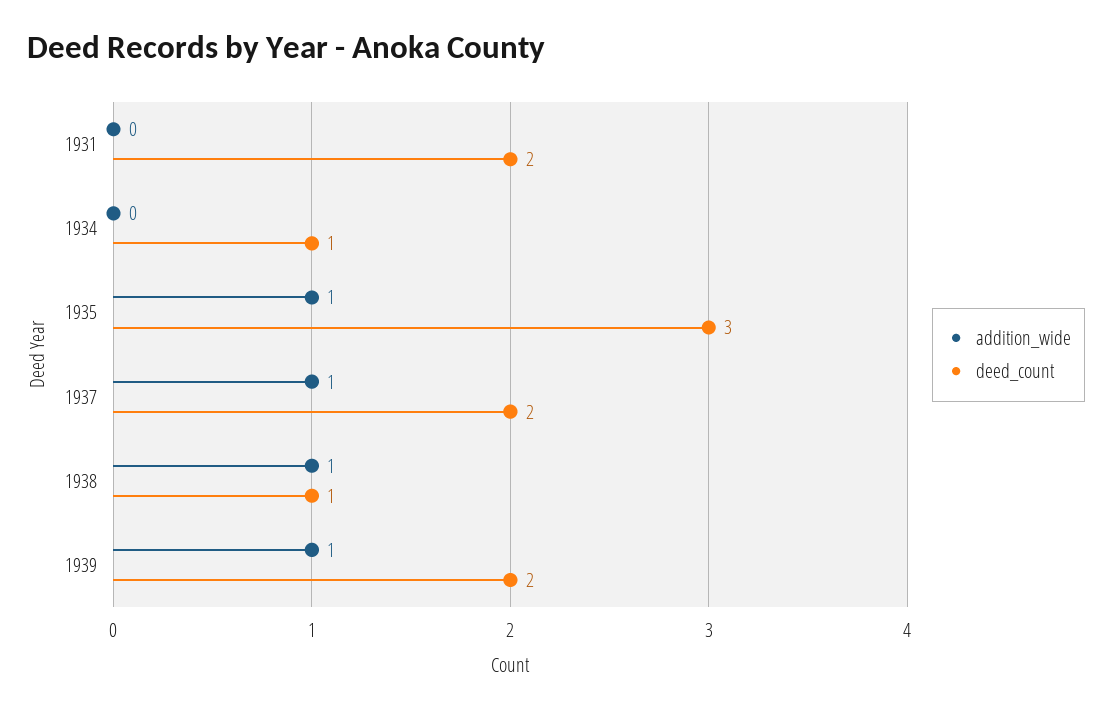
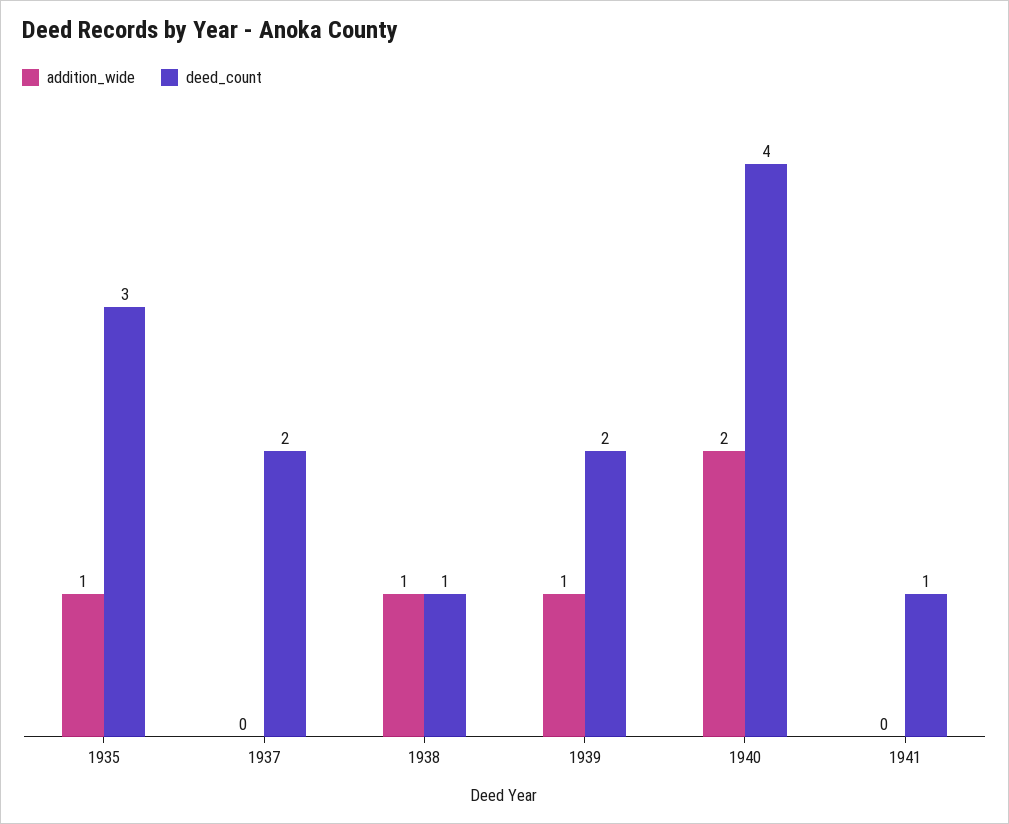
addition_wide, 1931: 0 -> none
deed_count, 1931: 2 -> none
addition_wide, 1934: 0 -> none
deed_count, 1934: 1 -> none
addition_wide, 1937: 1 -> 0
addition_wide, 1940: none -> 2
deed_count, 1940: none -> 4
addition_wide, 1941: none -> 0
deed_count, 1941: none -> 1

